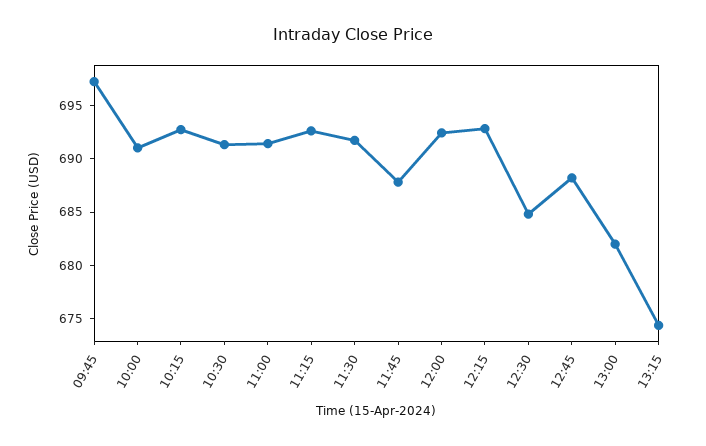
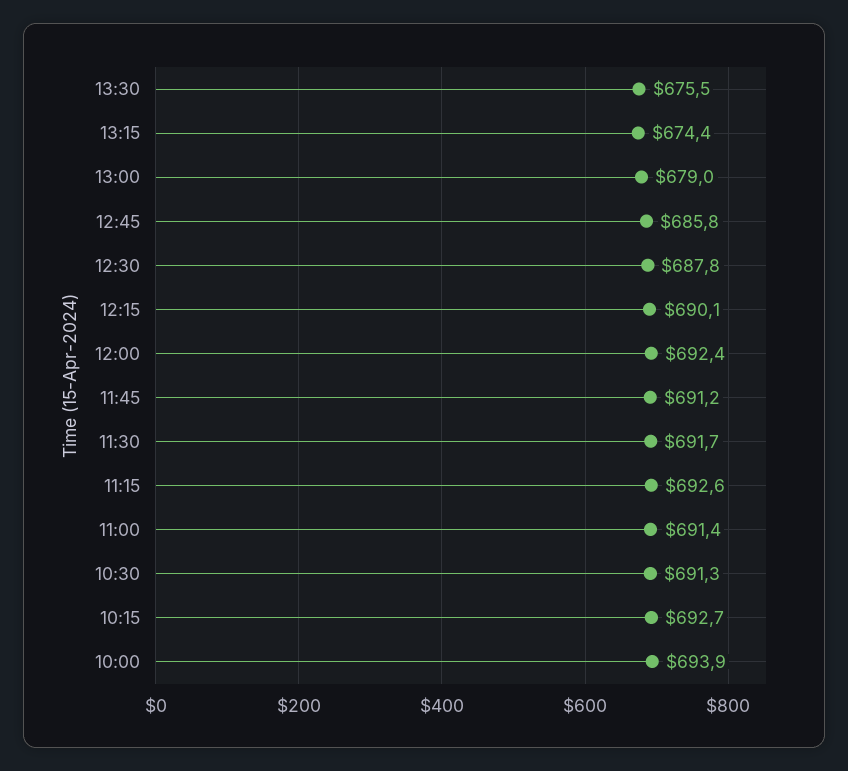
09:45: 697 -> none
10:00: 691 -> 693.9
11:45: 688 -> 691.2
12:15: 693 -> 690.1
12:30: 685 -> 687.8
12:45: 688 -> 685.8
13:00: 682 -> 679
13:30: none -> 675.5

